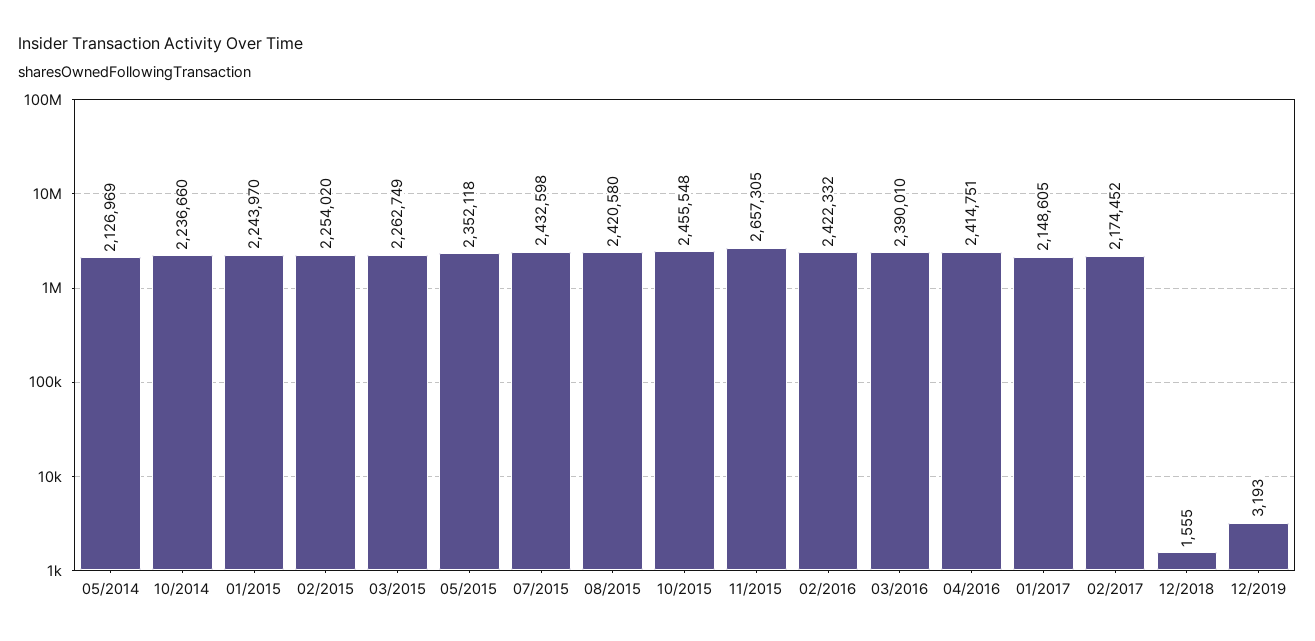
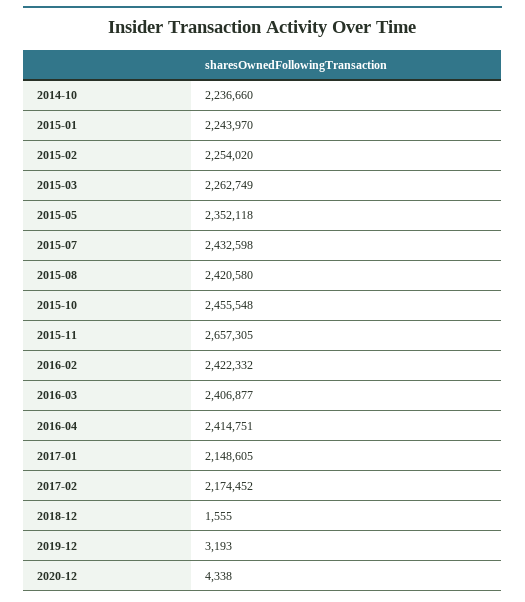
05/2014: 2126969 -> none
03/2016: 2390010 -> 2406877
2020-12: none -> 4338

